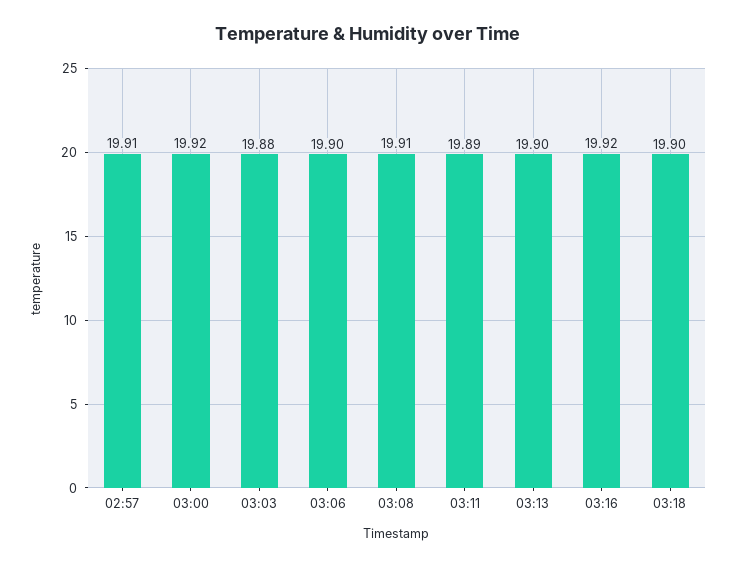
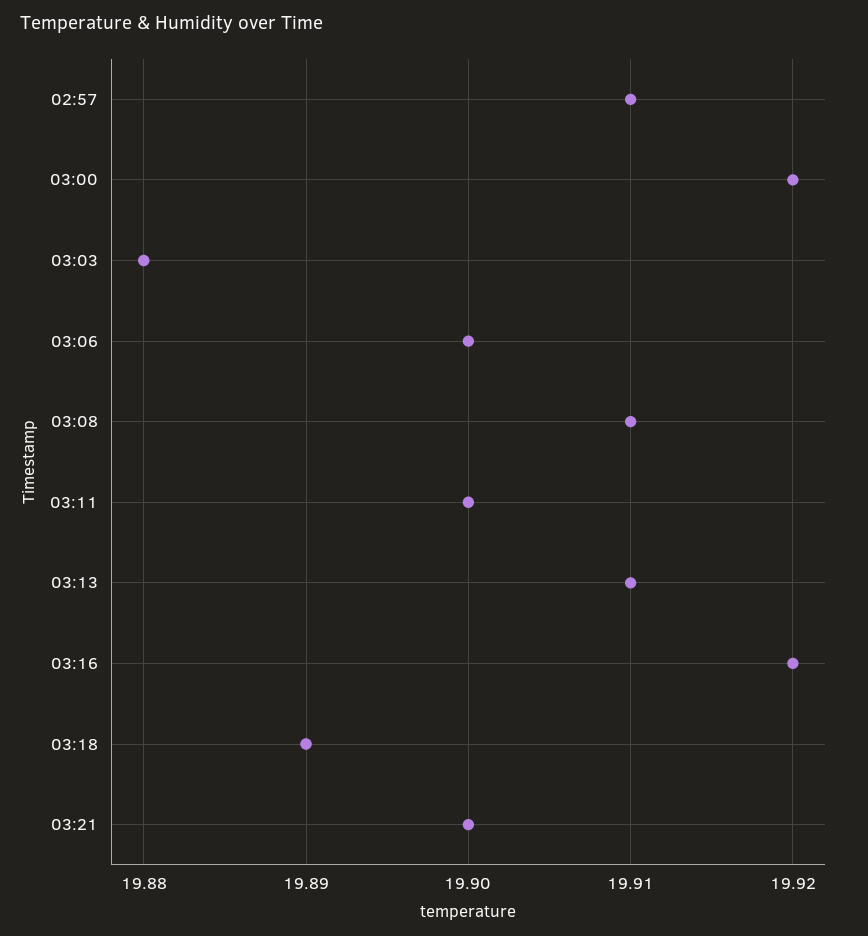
03:11: 19.89 -> 19.9
03:13: 19.9 -> 19.91
03:18: 19.9 -> 19.89
03:21: none -> 19.9

